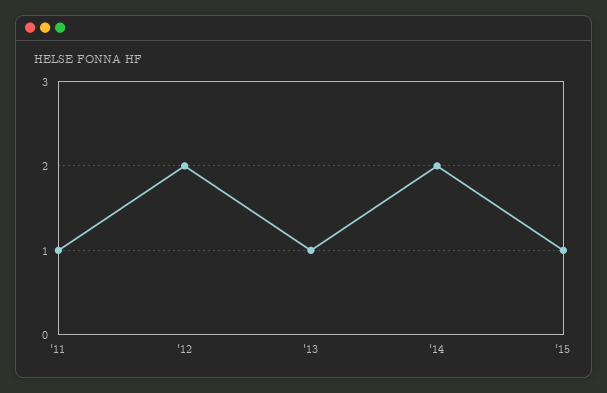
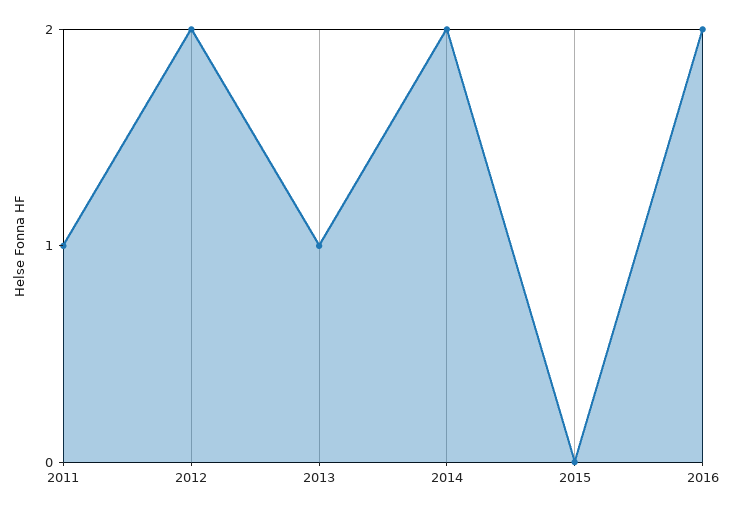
'15: 1 -> 0
2016: none -> 2

